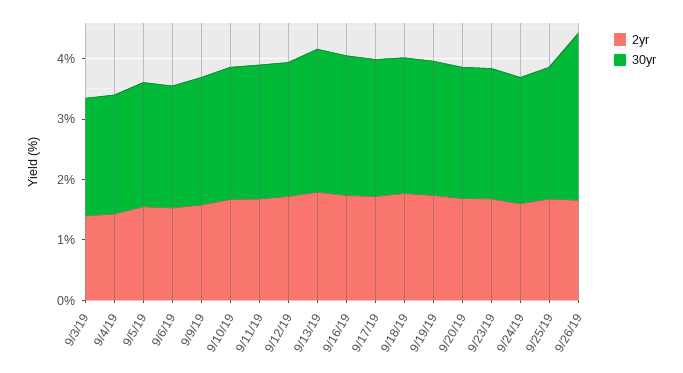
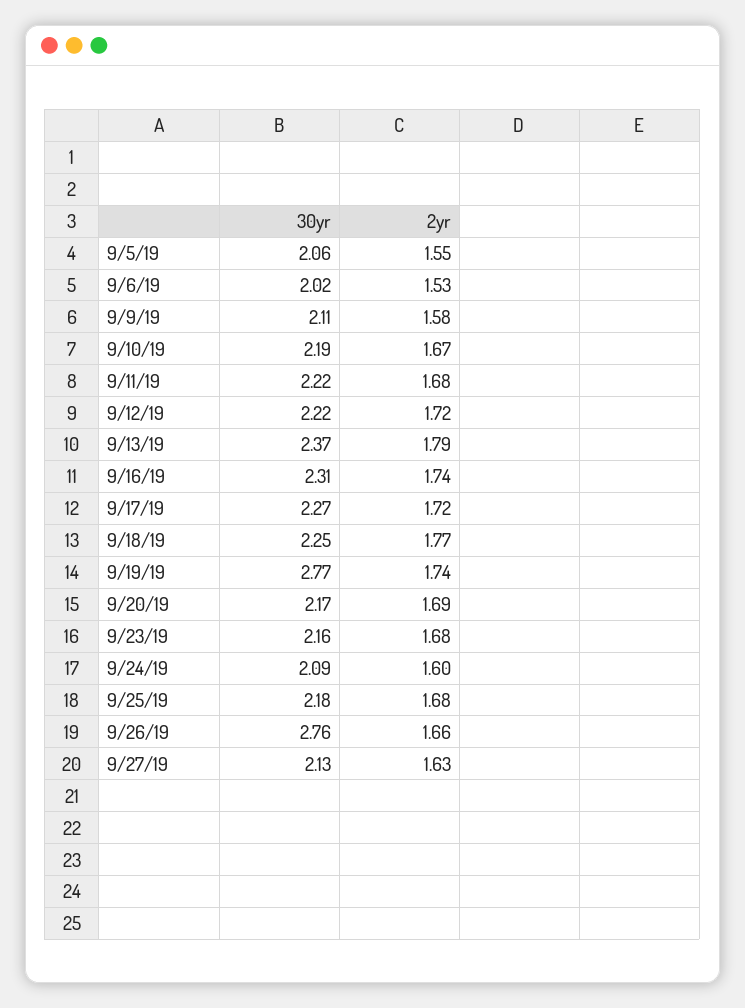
2yr, 9/3/19: 1.4 -> none
30yr, 9/3/19: 2 -> none
2yr, 9/4/19: 1.4 -> none
30yr, 9/4/19: 2 -> none
30yr, 9/19/19: 2.2 -> 2.77
30yr, 9/27/19: none -> 2.13
2yr, 9/27/19: none -> 1.63

